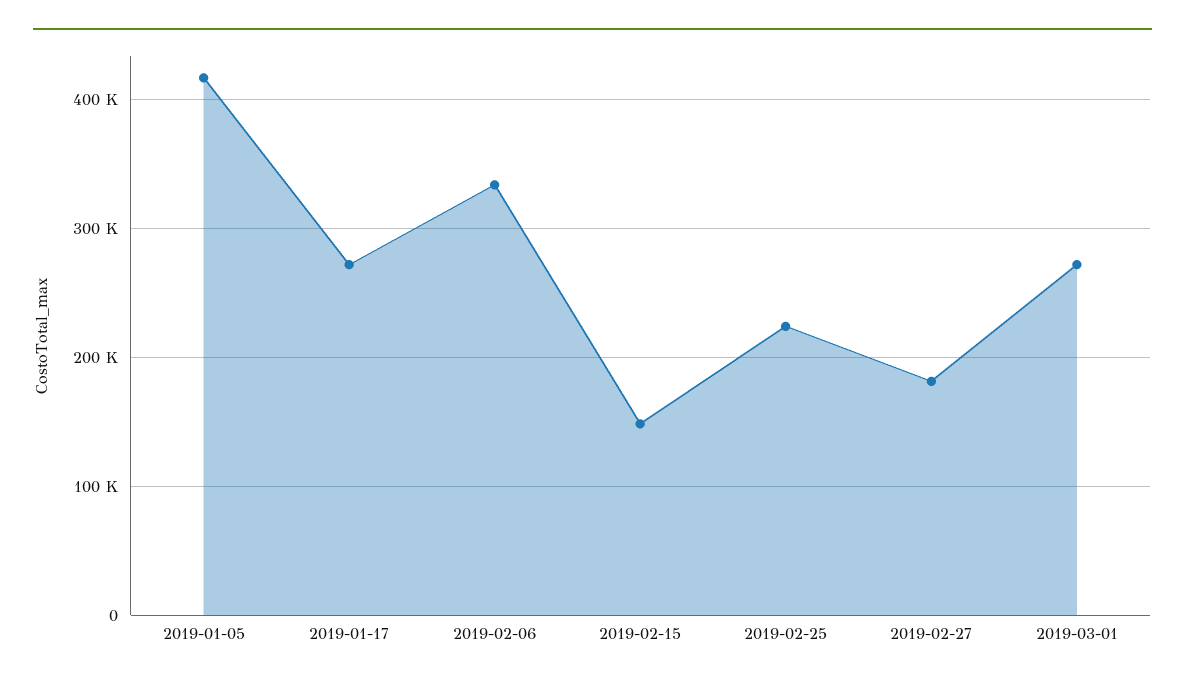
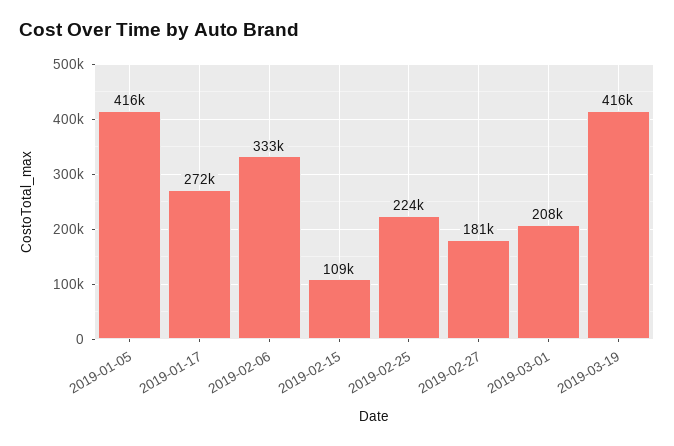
2019-02-15: 150000 -> 109000
2019-03-01: 270000 -> 208000
2019-03-19: none -> 416000

